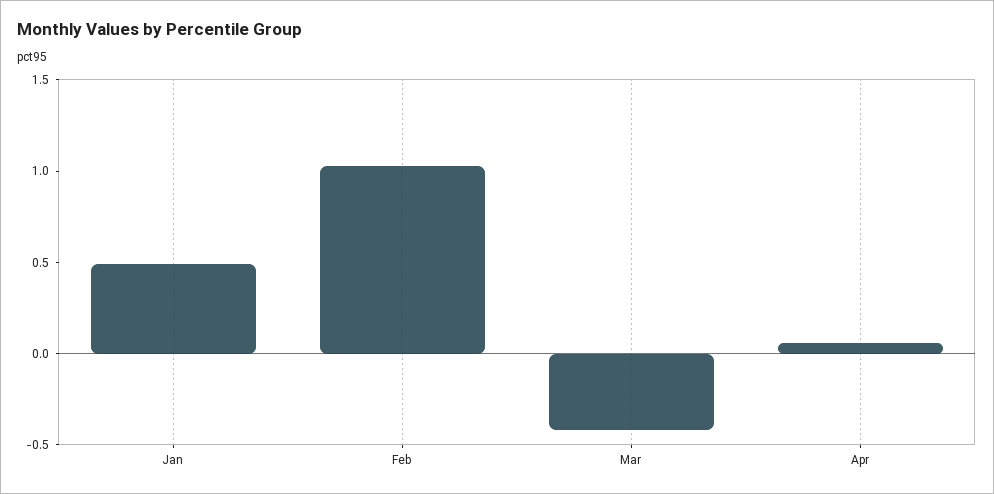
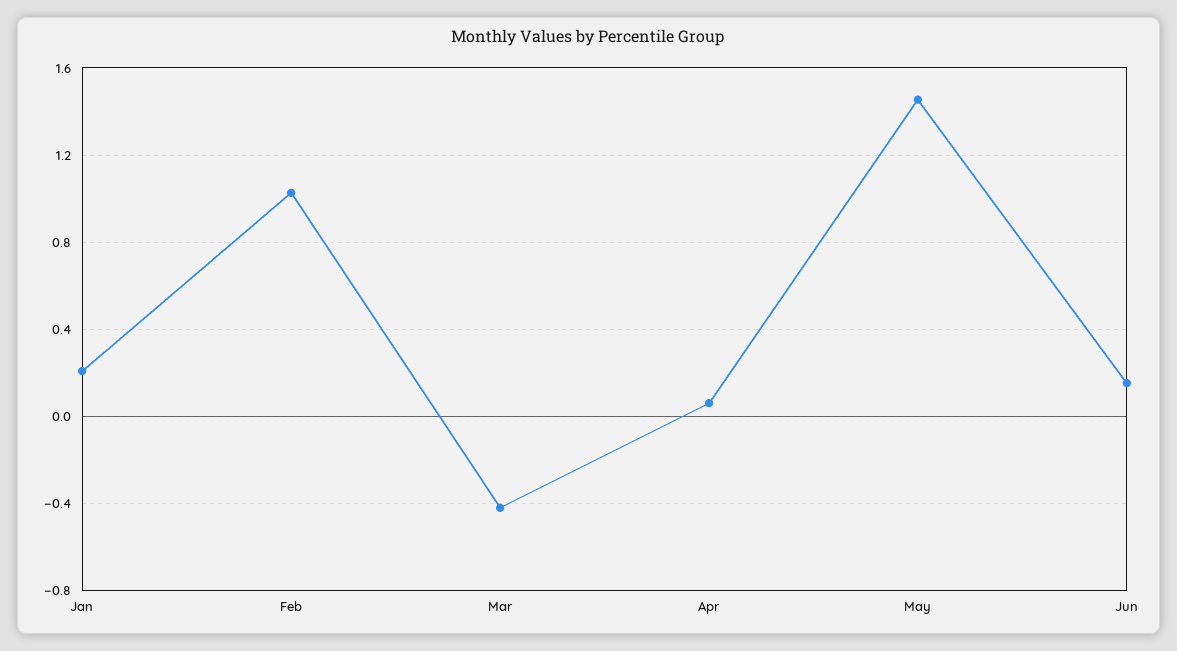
Jan: 0.5 -> 0.2
May: none -> 1.45
Jun: none -> 0.15

